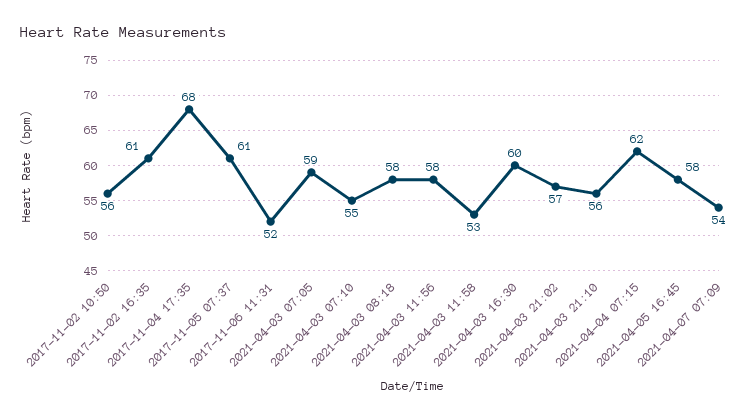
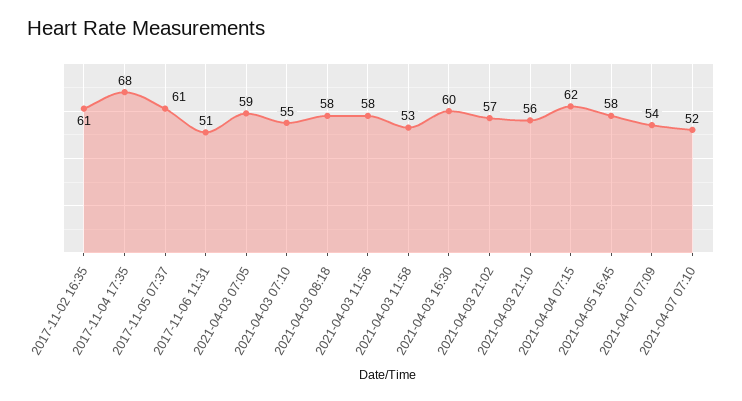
2017-11-02 10:50: 56 -> none
2017-11-06 11:31: 52 -> 51
2021-04-07 07:10: none -> 52

